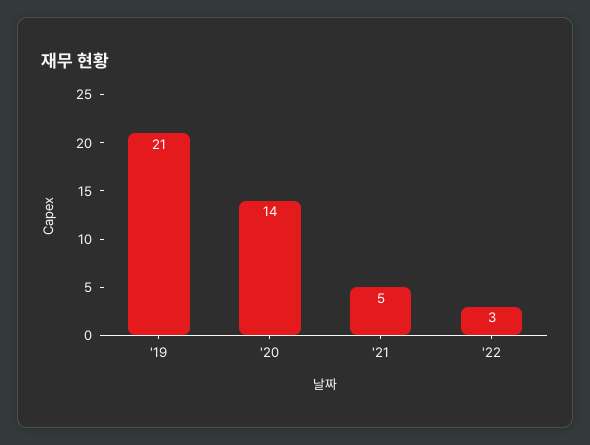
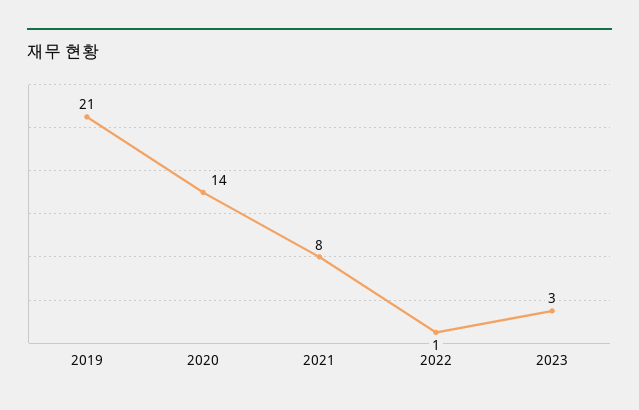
'21: 5 -> 8
'22: 3 -> 1
2023: none -> 3

